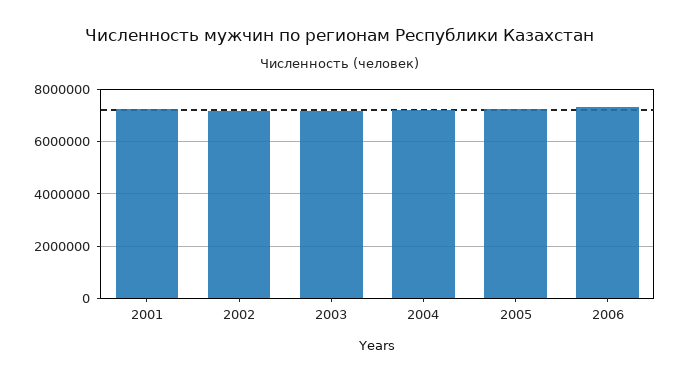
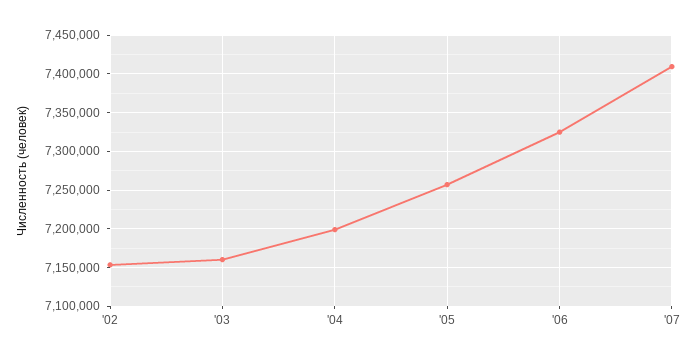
2001: 7250000 -> none
'07: none -> 7410000

